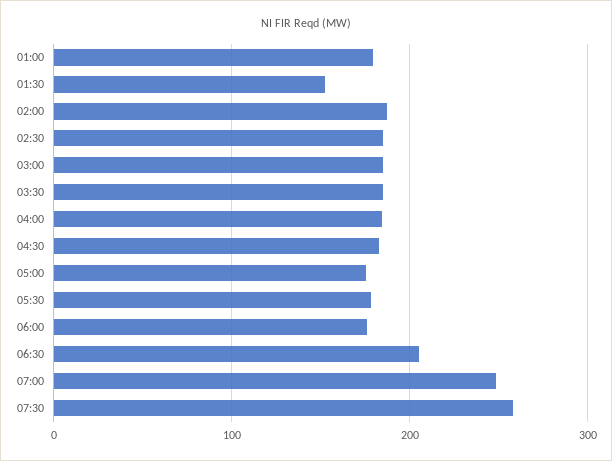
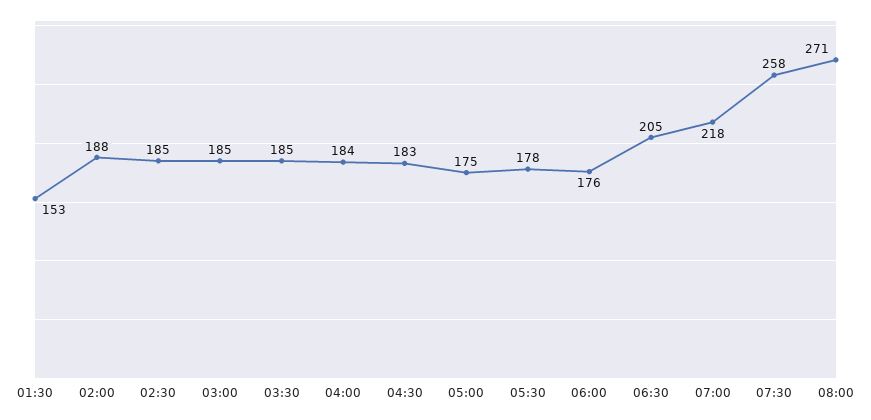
01:00: 180 -> none
07:00: 250 -> 218
08:00: none -> 271

